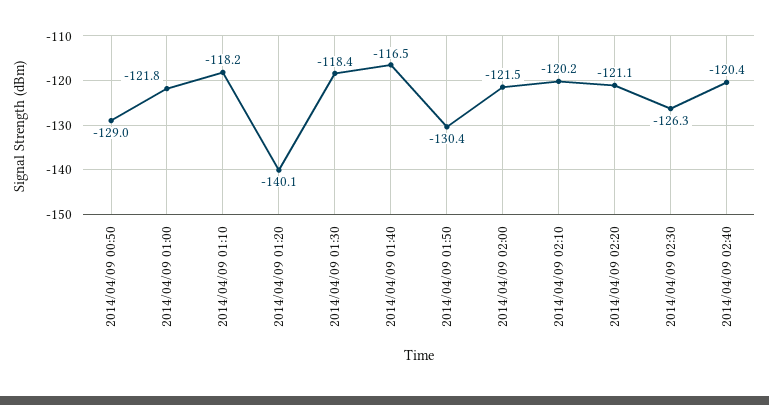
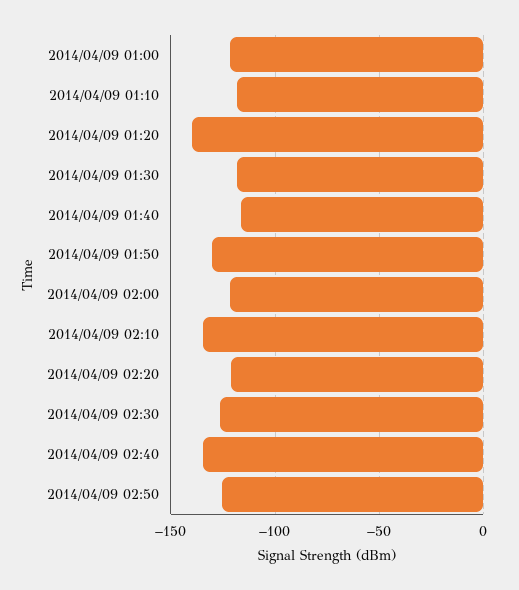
2014/04/09 00:50: -129 -> none
2014/04/09 02:10: -120.2 -> -135
2014/04/09 02:40: -120.4 -> -135
2014/04/09 02:50: none -> -125

